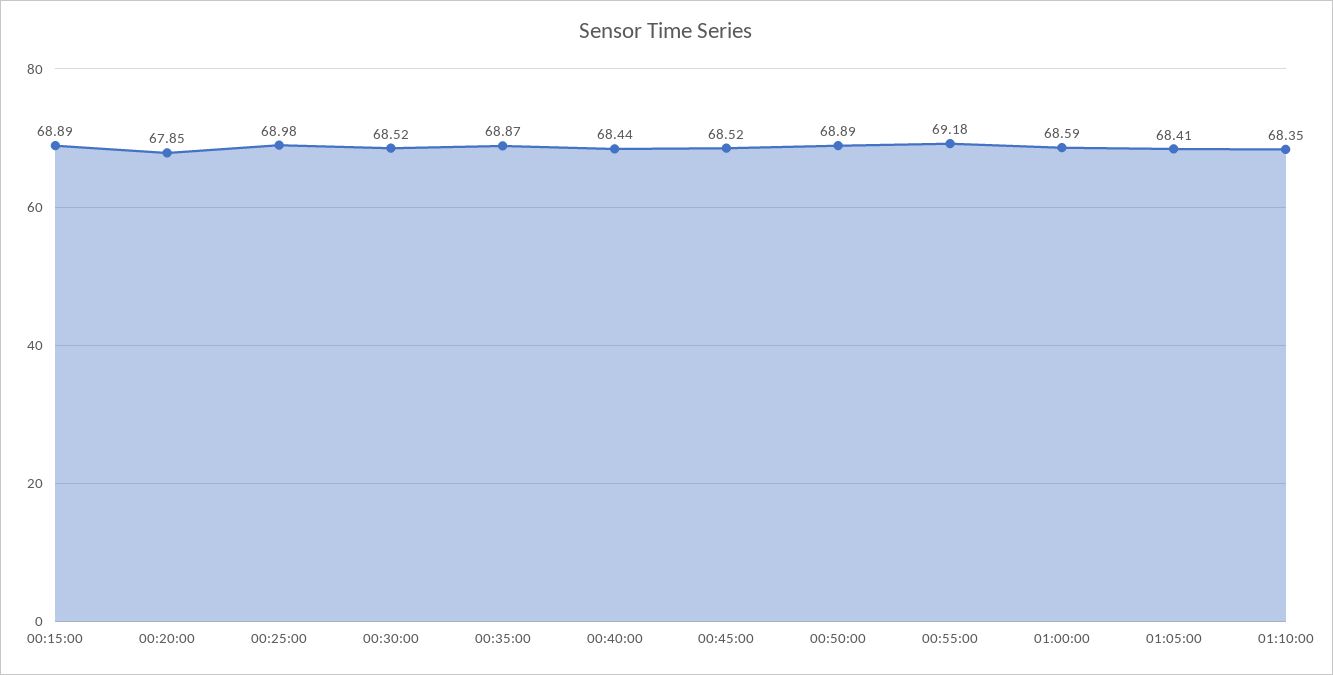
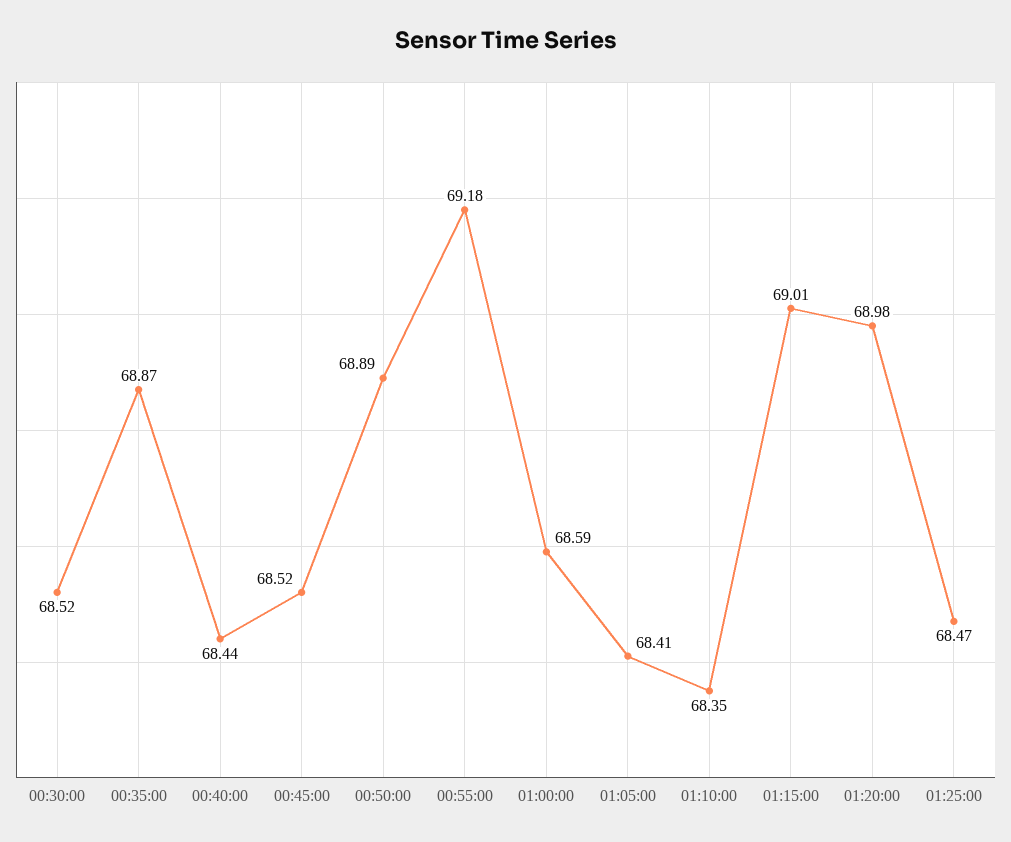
00:15:00: 68.89 -> none
00:20:00: 67.85 -> none
00:25:00: 68.98 -> none
01:15:00: none -> 69.01
01:20:00: none -> 68.98
01:25:00: none -> 68.47

